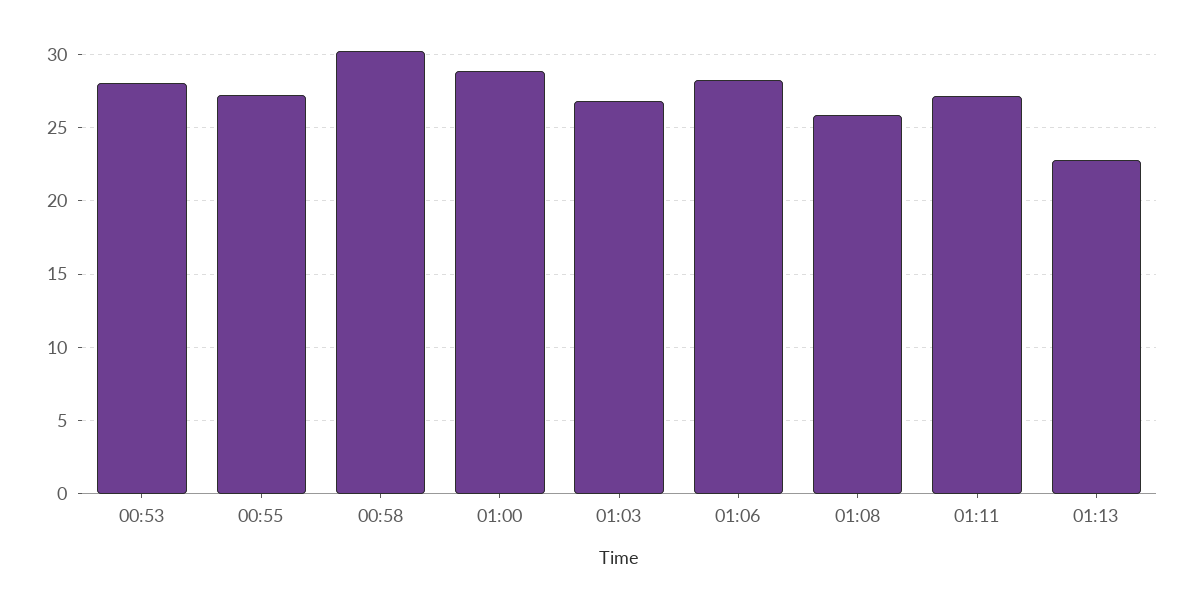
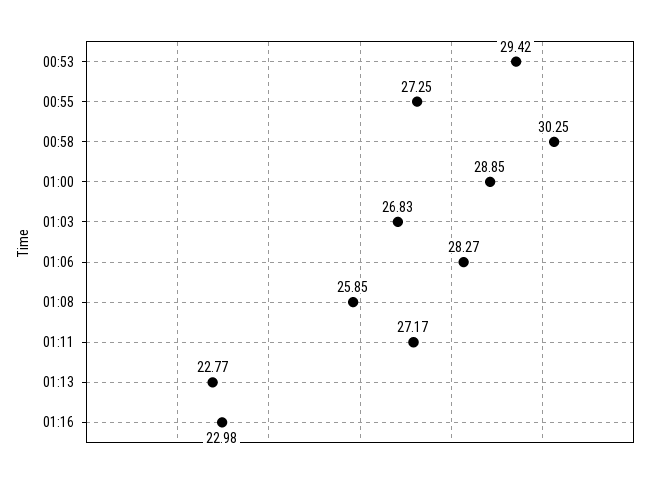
00:53: 28 -> 29.42
01:16: none -> 22.98

